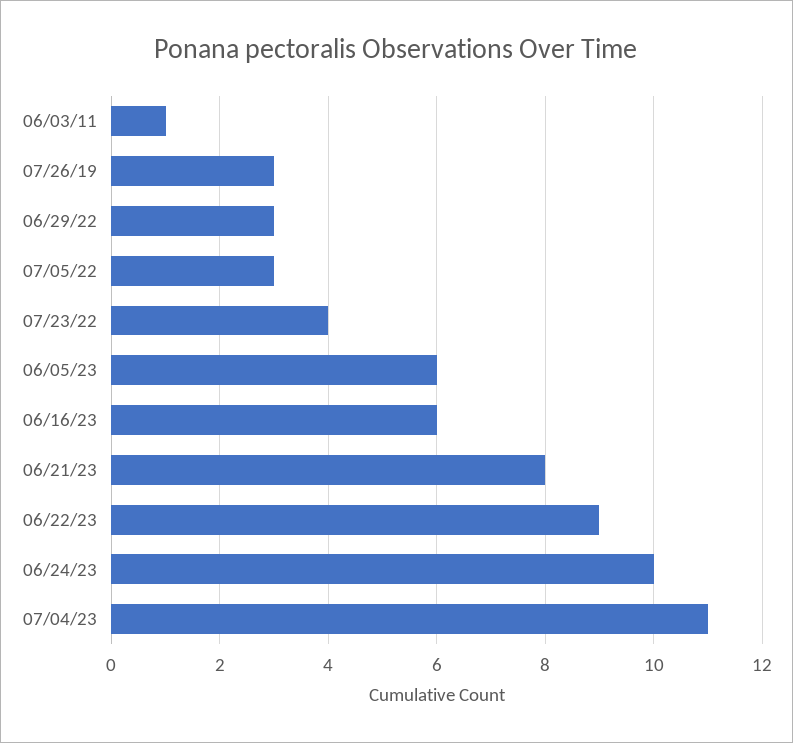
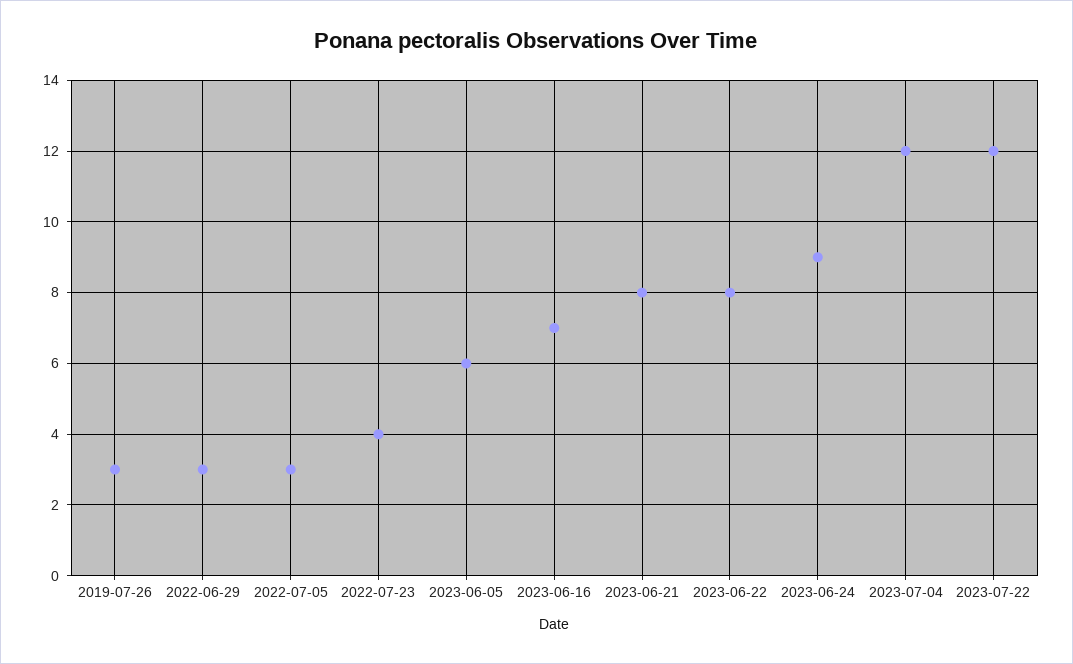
06/03/11: 1 -> none
06/16/23: 6 -> 7
06/22/23: 9 -> 8
06/24/23: 10 -> 9
07/04/23: 11 -> 12
2023-07-22: none -> 12

